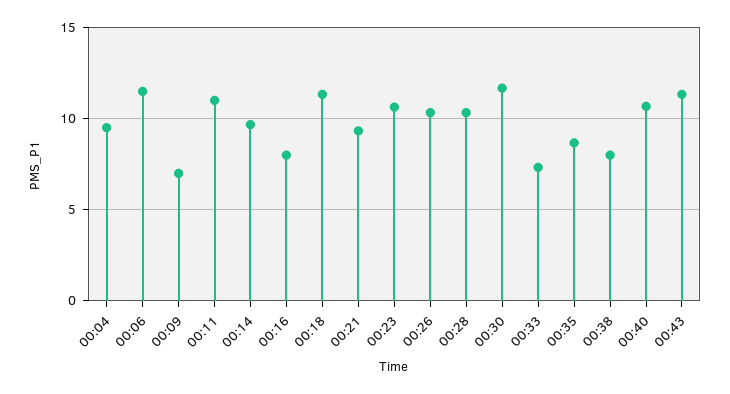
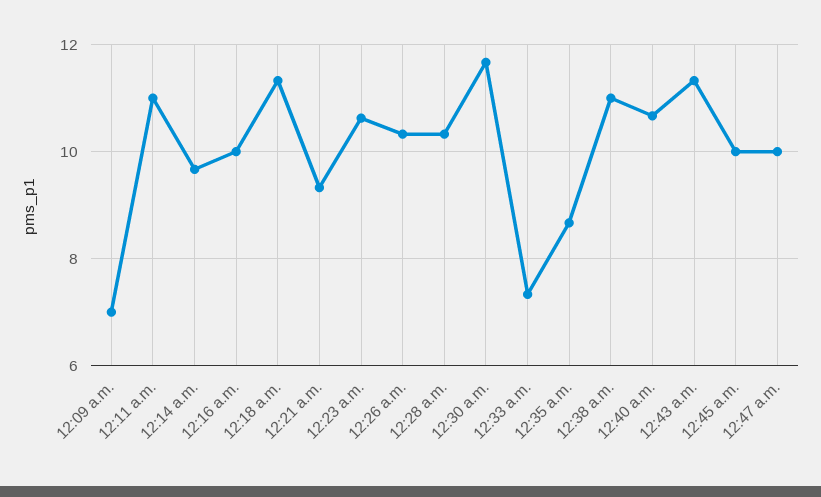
00:04: 9.5 -> none
00:06: 11.5 -> none
00:16: 8 -> 10
00:38: 8 -> 11
12:45 a.m.: none -> 10
12:47 a.m.: none -> 10

